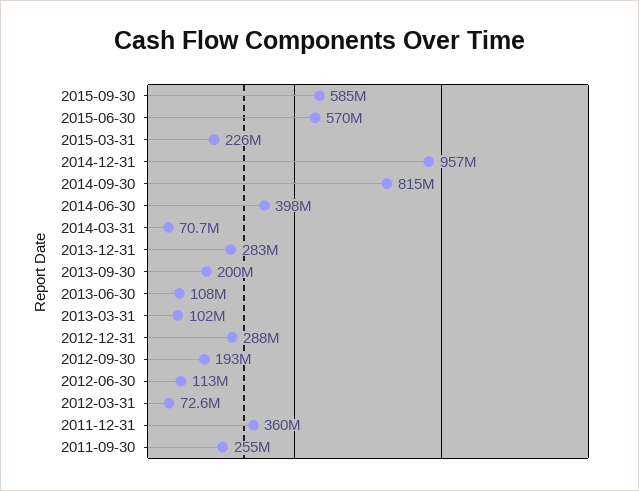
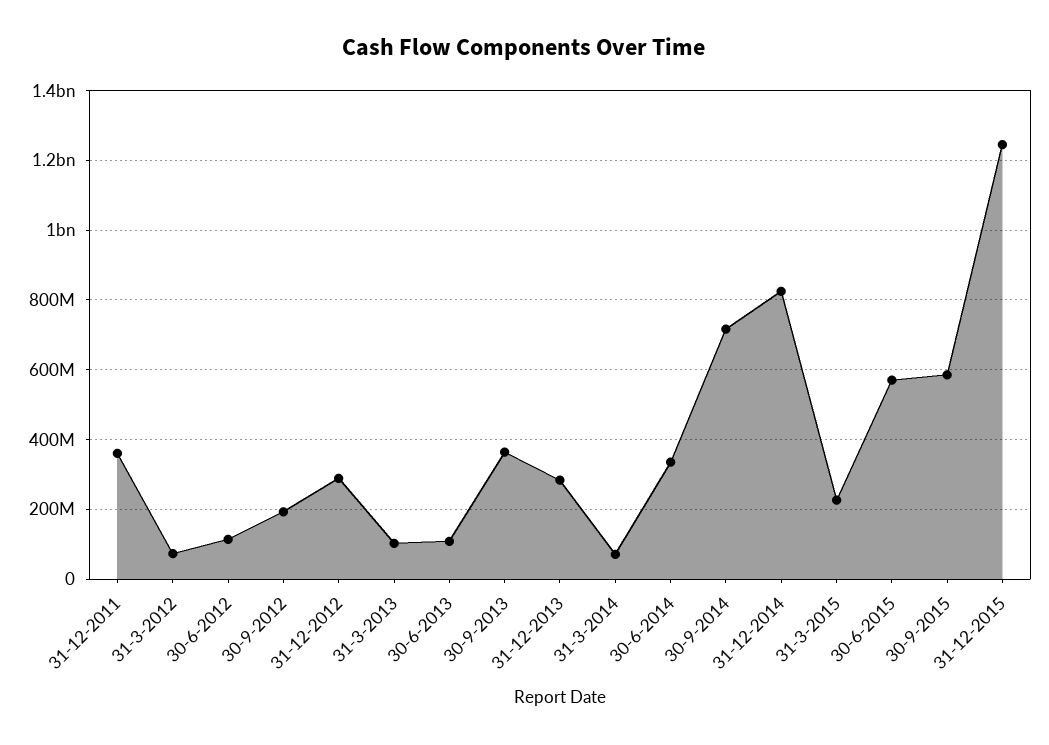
2014-12-31: 957000000 -> 820000000
2014-09-30: 815000000 -> 720000000
2014-06-30: 398000000 -> 340000000
2013-09-30: 200000000 -> 360000000
2011-09-30: 255000000 -> none
31-12-2015: none -> 1240000000

